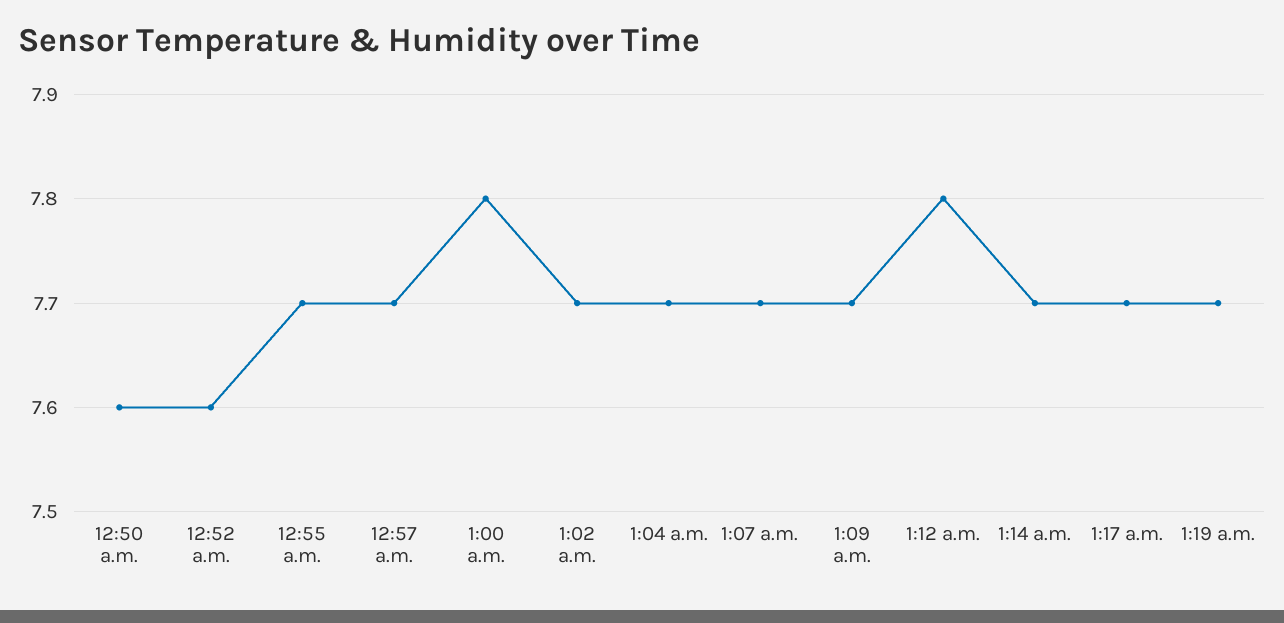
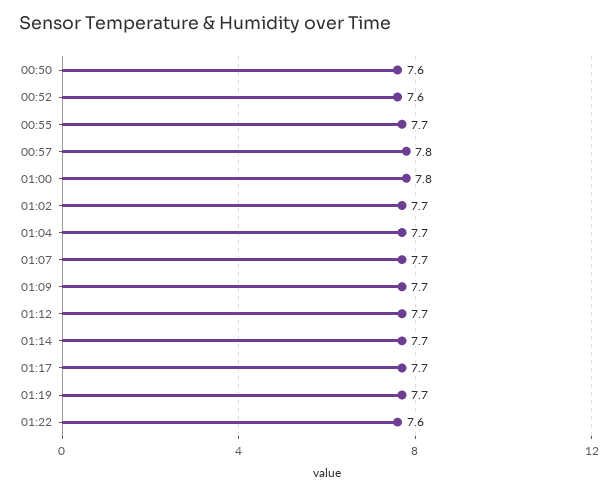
12:57 a.m.: 7.7 -> 7.8
1:12 a.m.: 7.8 -> 7.7
01:22: none -> 7.6

